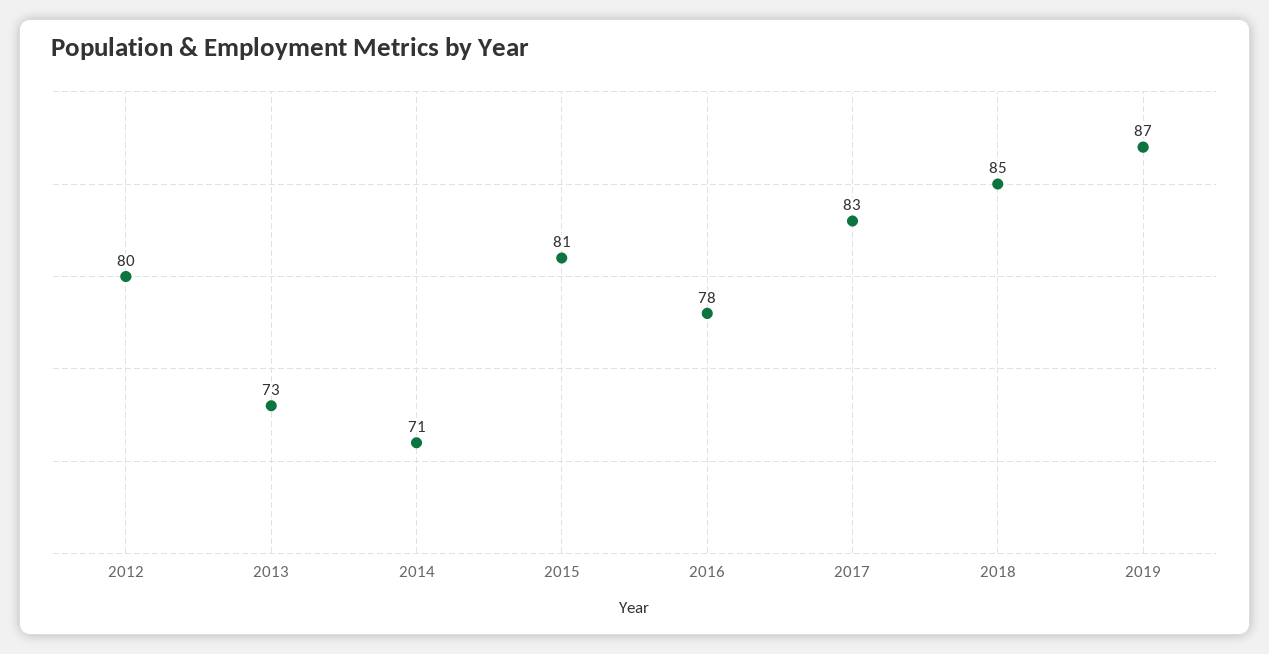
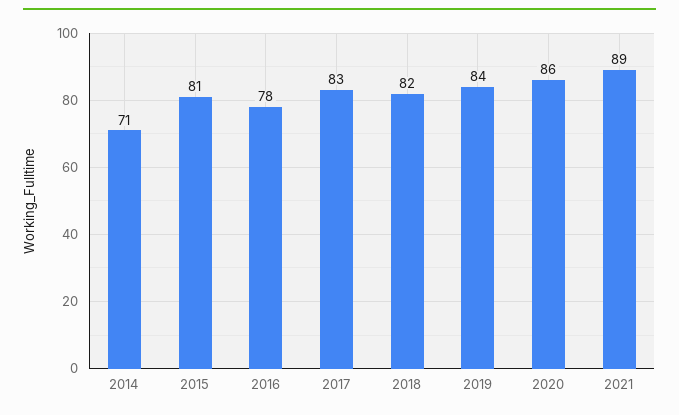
2012: 80 -> none
2013: 73 -> none
2018: 85 -> 82
2019: 87 -> 84
2020: none -> 86
2021: none -> 89

